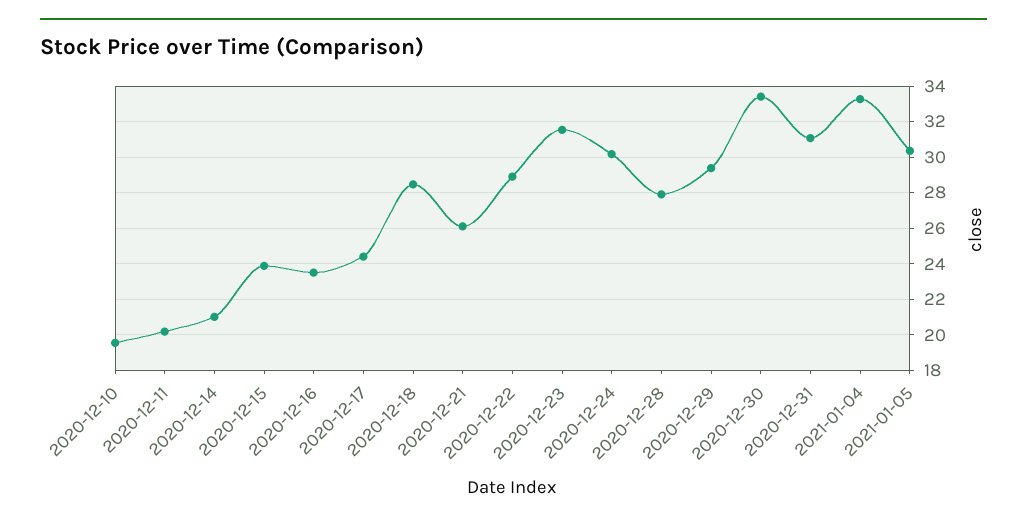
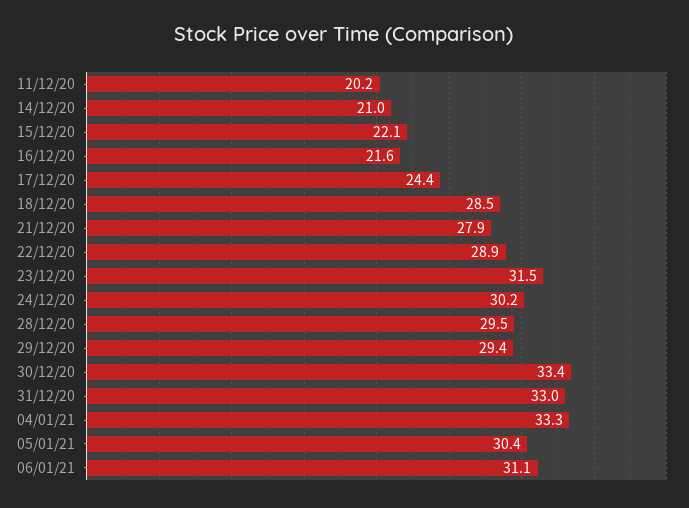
2020-12-10: 19.5 -> none
2020-12-15: 24 -> 22.1
2020-12-16: 23.5 -> 21.6
2020-12-21: 26 -> 27.9
2020-12-28: 28 -> 29.5
2020-12-31: 31 -> 33
06/01/21: none -> 31.1

